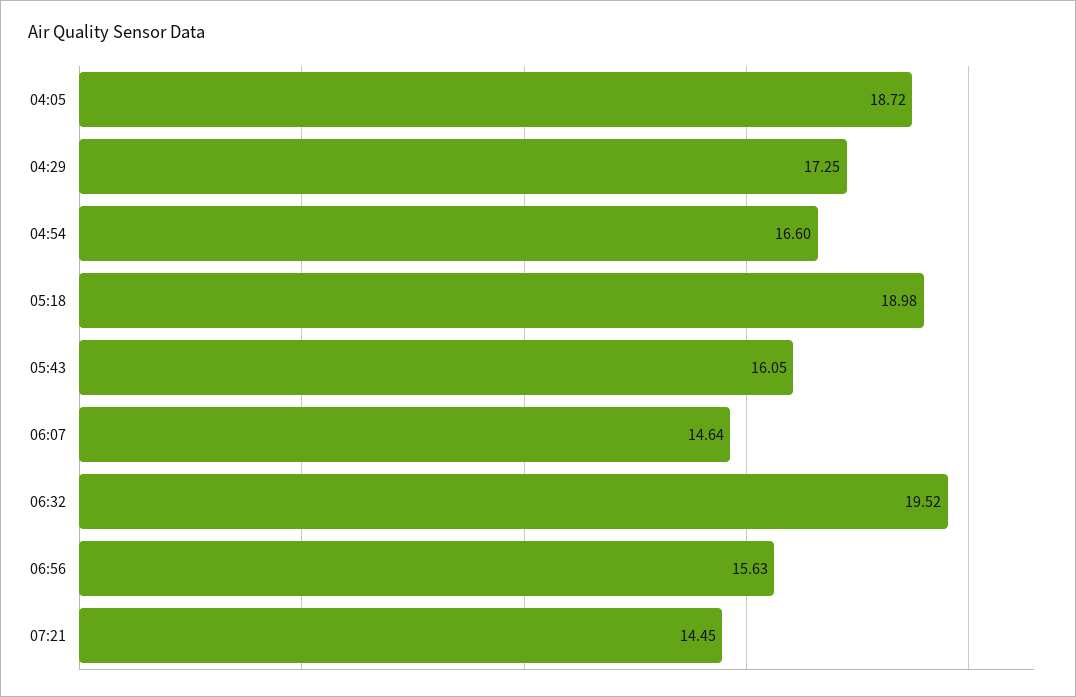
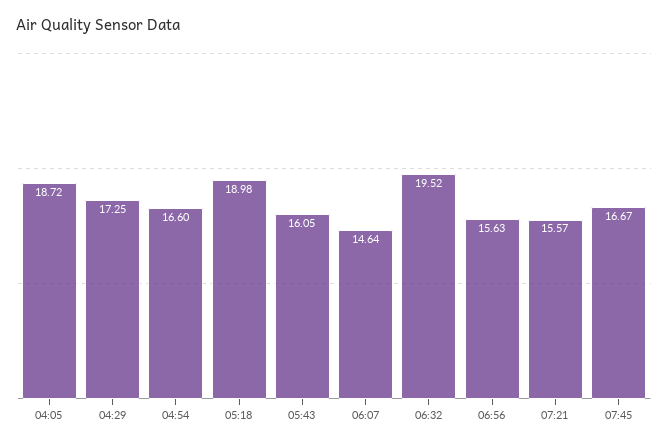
07:21: 14.45 -> 15.57
07:45: none -> 16.67

